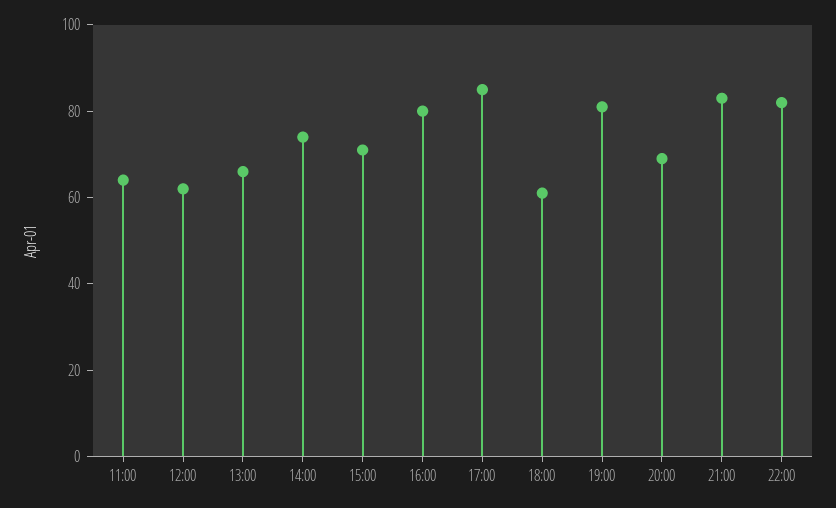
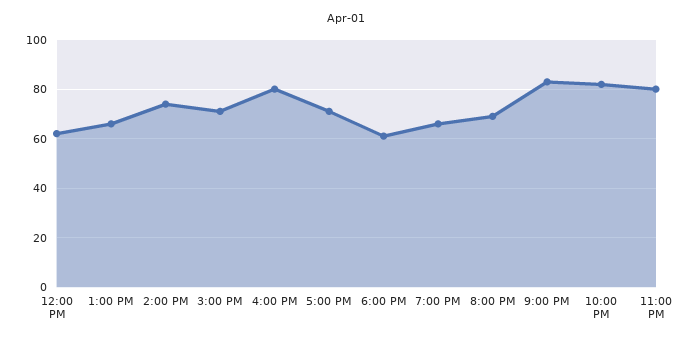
11:00: 65 -> none
17:00: 85 -> 70
19:00: 80 -> 65
11:00 PM: none -> 80

